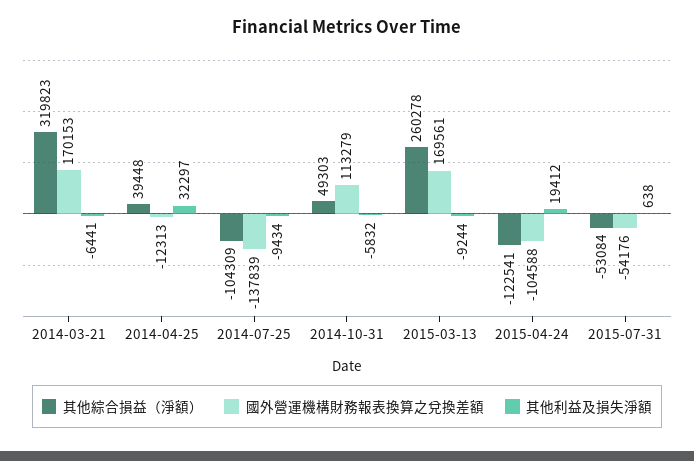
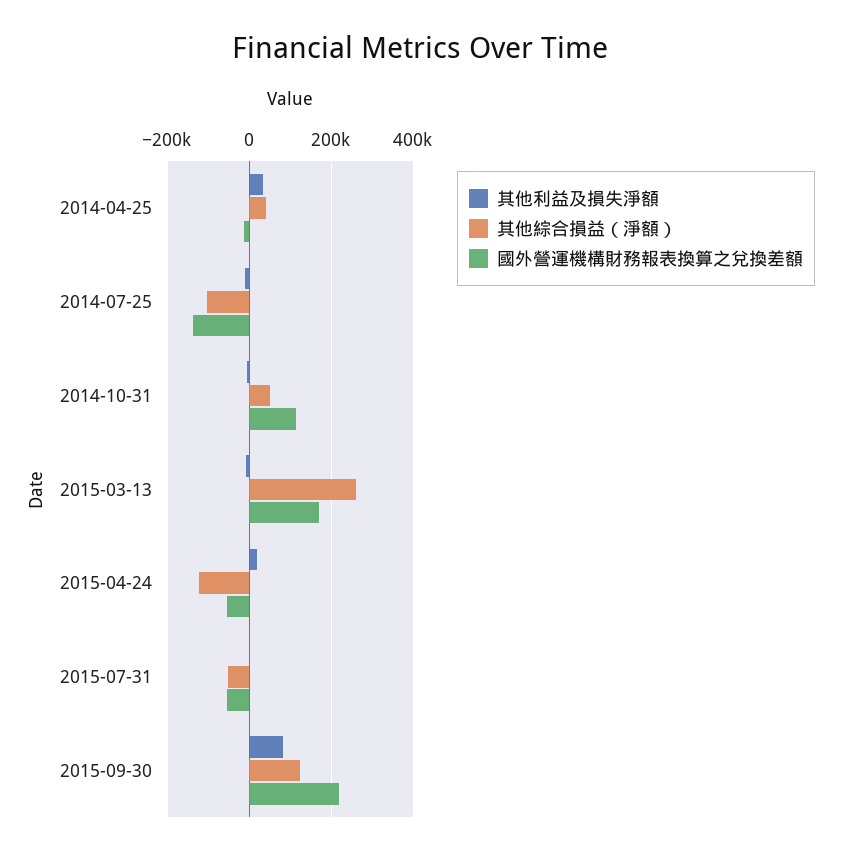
其他綜合損益（淨額）, 2014-03-21: 319823 -> none
國外營運機構財務報表換算之兌換差額, 2014-03-21: 170153 -> none
其他利益及損失淨額, 2014-03-21: -6441 -> none
國外營運機構財務報表換算之兌換差額, 2015-04-24: -104588 -> -60000
其他利益及損失淨額, 2015-09-30: none -> 80000
其他綜合損益（淨額）, 2015-09-30: none -> 120000
國外營運機構財務報表換算之兌換差額, 2015-09-30: none -> 220000

